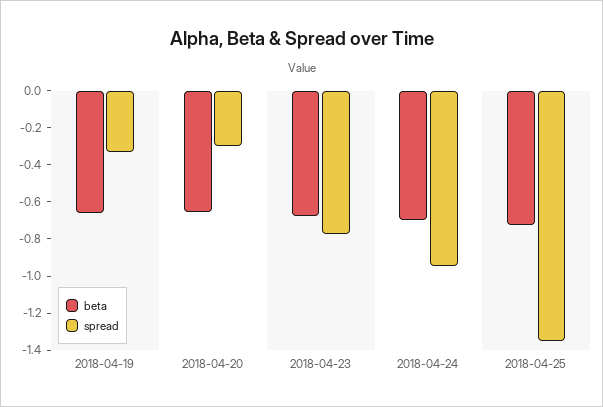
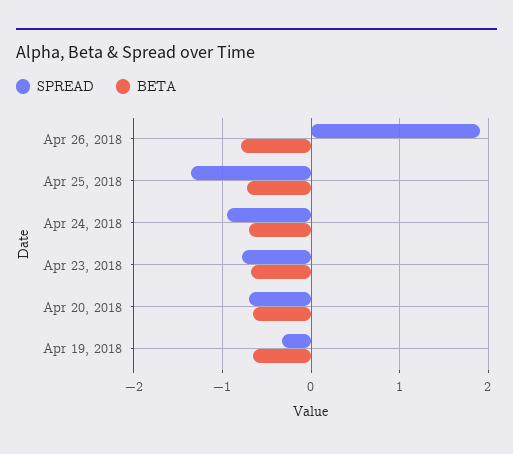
spread, 2018-04-20: -0.3 -> -0.7
spread, Apr 26, 2018: none -> 1.9
beta, Apr 26, 2018: none -> -0.8

